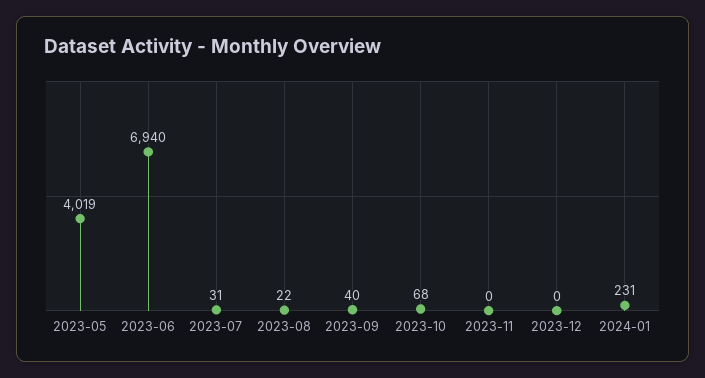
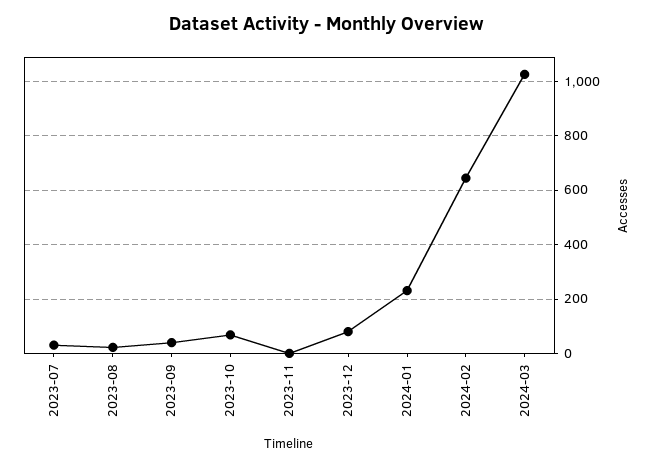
2023-05: 4019 -> none
2023-06: 6940 -> none
2023-12: 0 -> 75
2024-02: none -> 650
2024-03: none -> 1025

